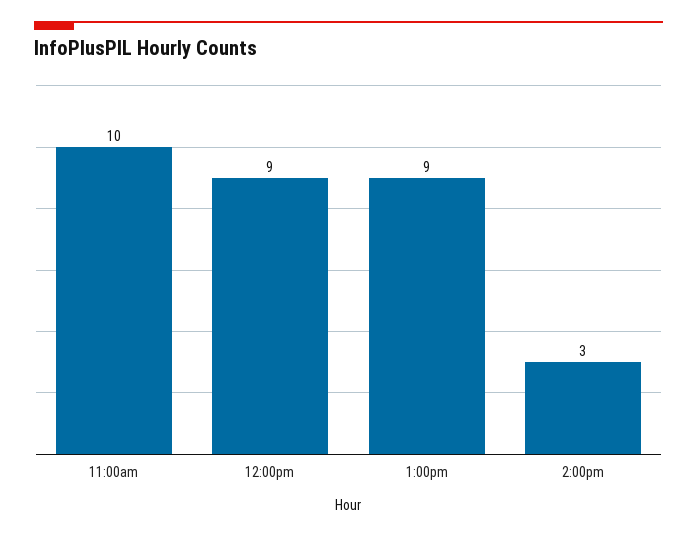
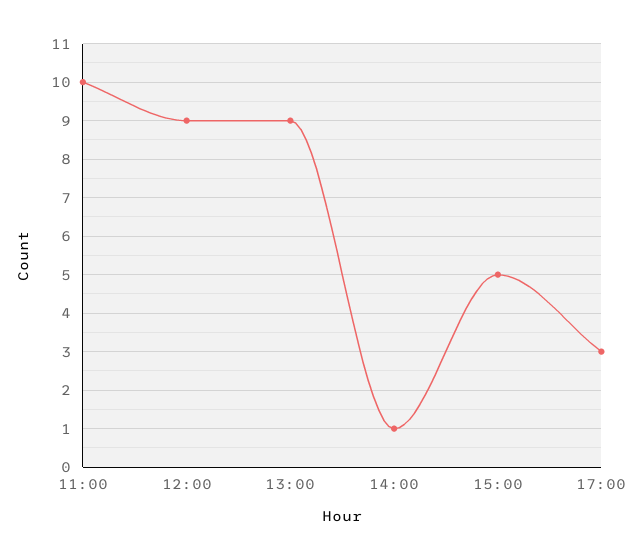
2:00pm: 3 -> 1
15:00: none -> 5
17:00: none -> 3

